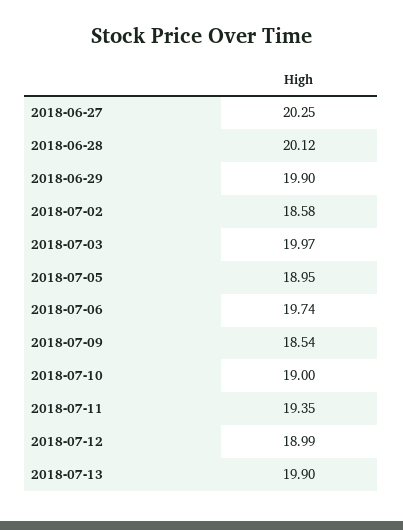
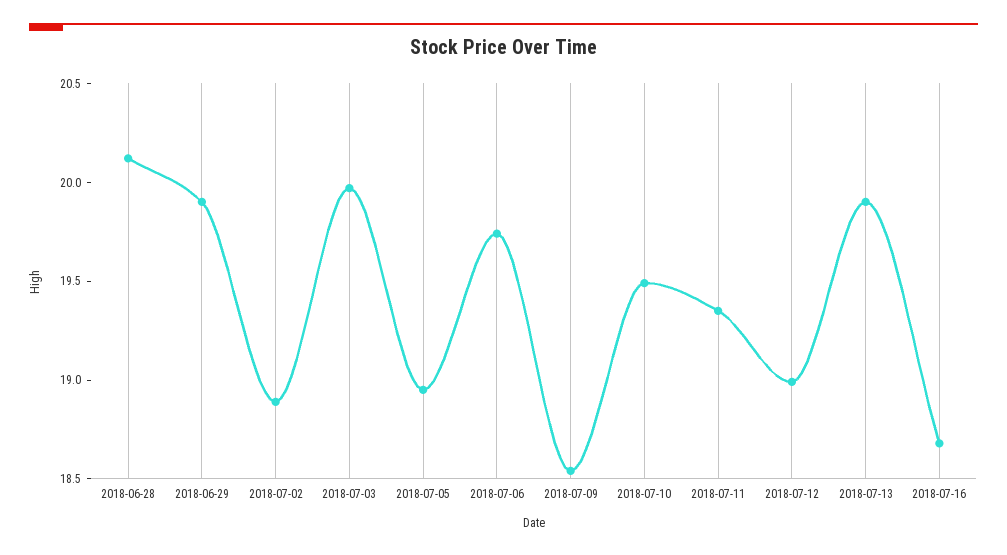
2018-06-27: 20.25 -> none
2018-07-02: 18.58 -> 18.9
2018-07-10: 19 -> 19.5
2018-07-16: none -> 18.7

